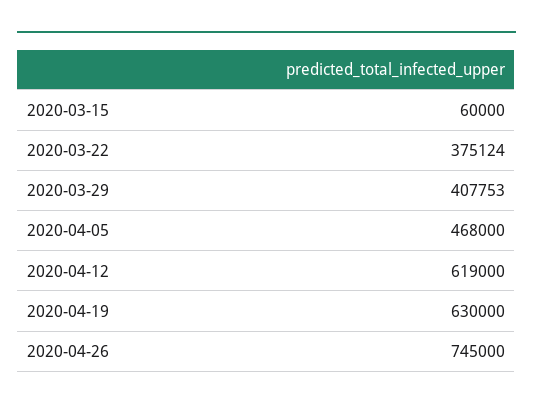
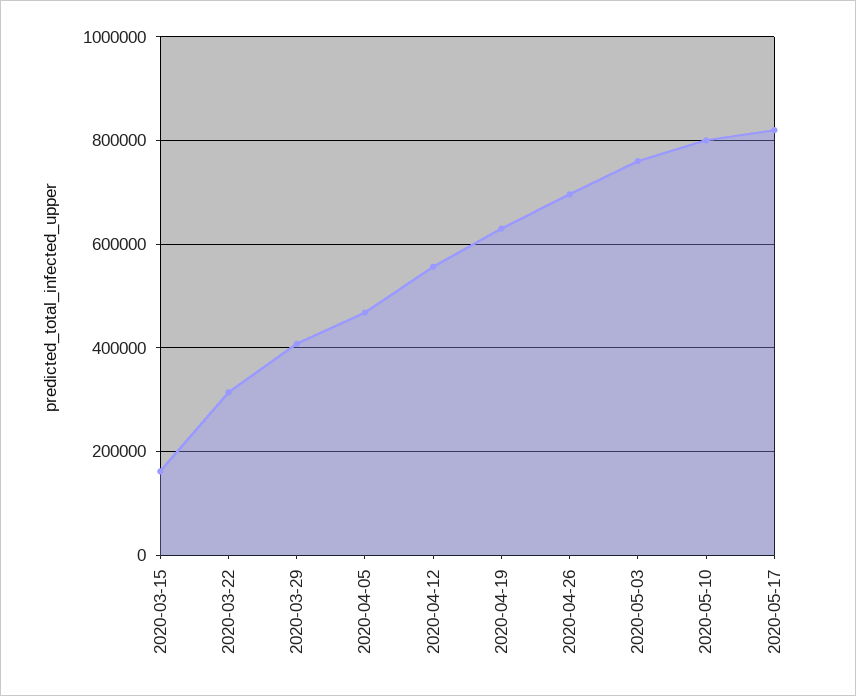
2020-03-15: 60000 -> 160000
2020-03-22: 375124 -> 320000
2020-04-12: 619000 -> 560000
2020-04-26: 745000 -> 700000
2020-05-03: none -> 760000
2020-05-10: none -> 800000
2020-05-17: none -> 820000

